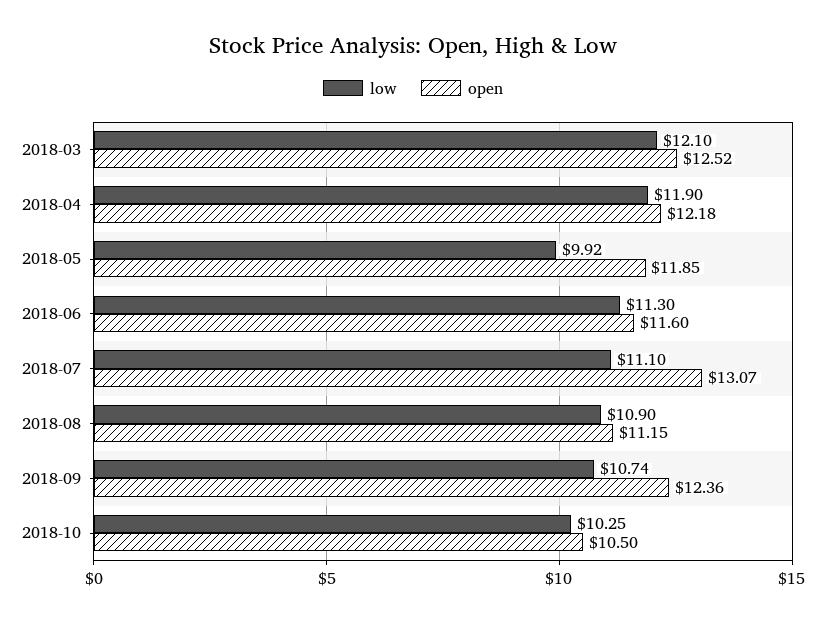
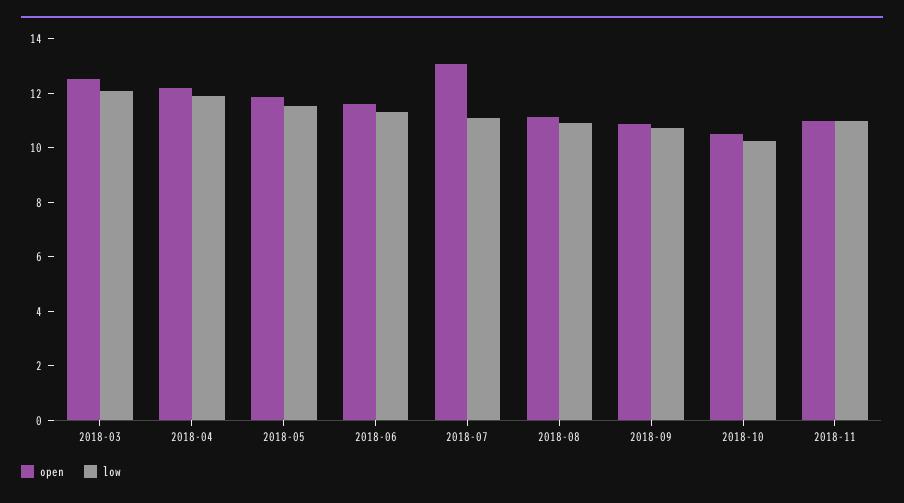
low, 2018-05: 9.92 -> 11.5
open, 2018-09: 12.36 -> 11
open, 2018-11: none -> 11
low, 2018-11: none -> 11

